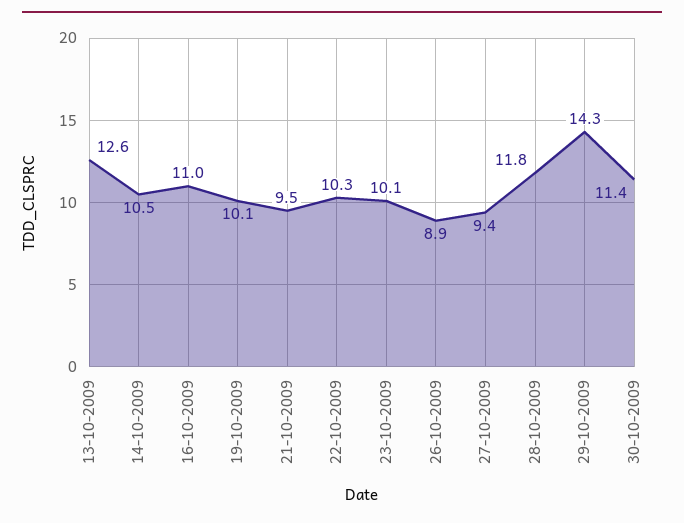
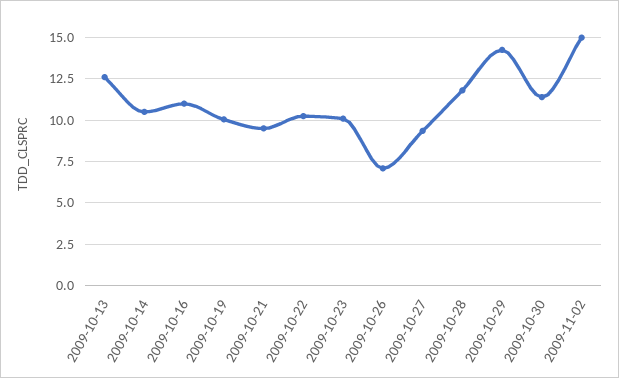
26-10-2009: 8.9 -> 7
2009-11-02: none -> 15

